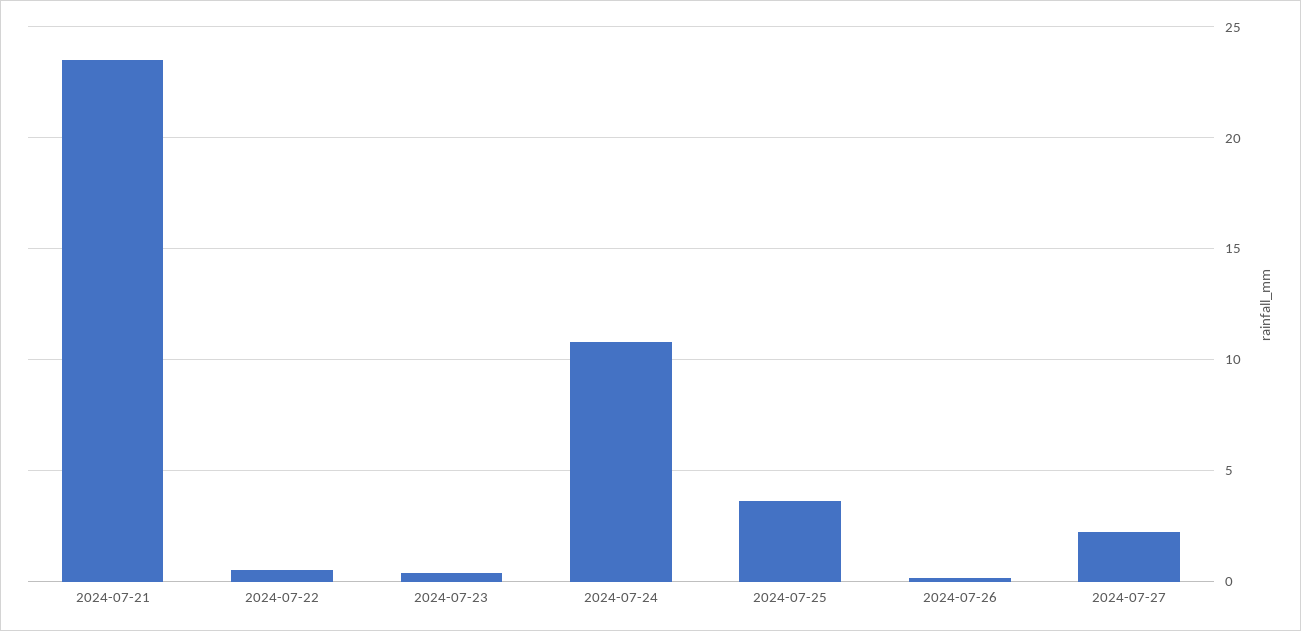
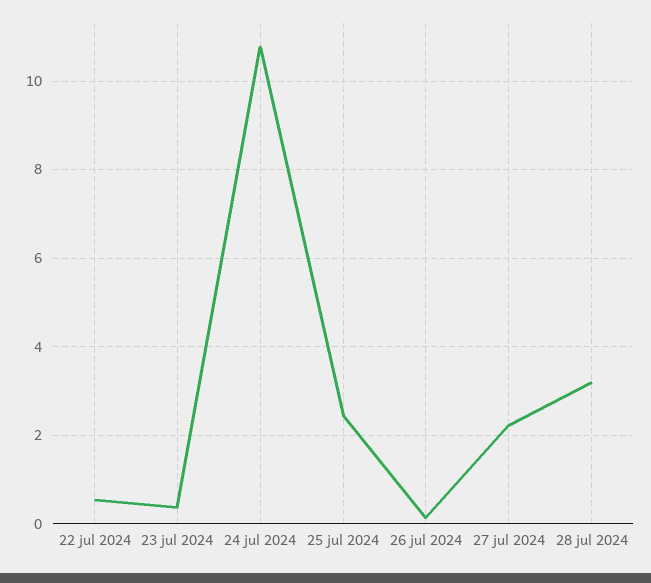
2024-07-21: 23.5 -> none
2024-07-25: 3.5 -> 2.4
28 jul 2024: none -> 3.2

